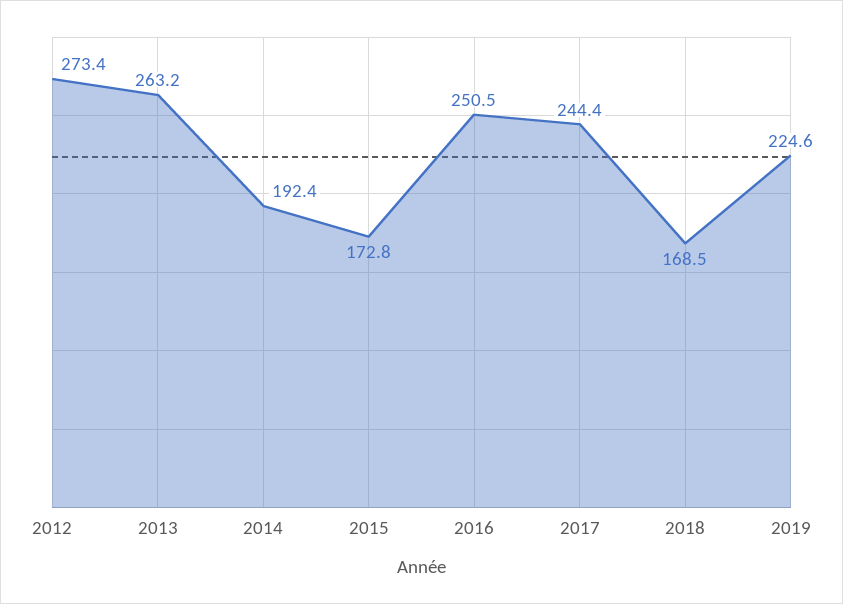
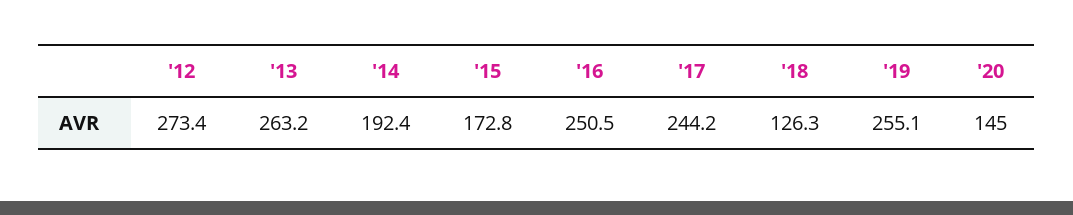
2017: 244.4 -> 244.2
2018: 168.5 -> 126.3
2019: 224.6 -> 255.1
'20: none -> 145

